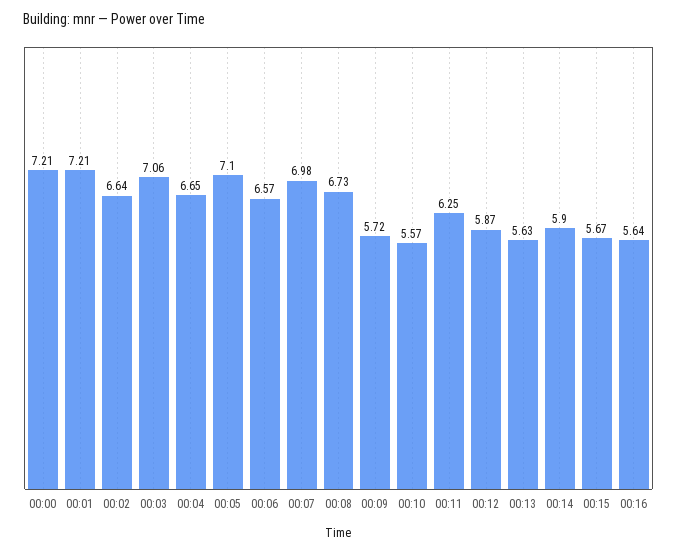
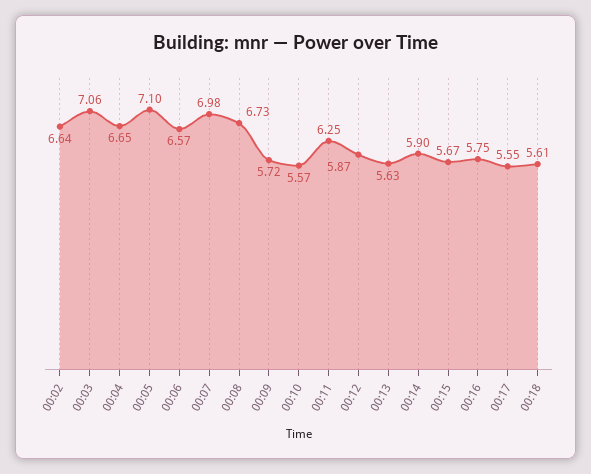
00:00: 7.21 -> none
00:01: 7.21 -> none
00:16: 5.64 -> 5.75
00:17: none -> 5.55
00:18: none -> 5.61

